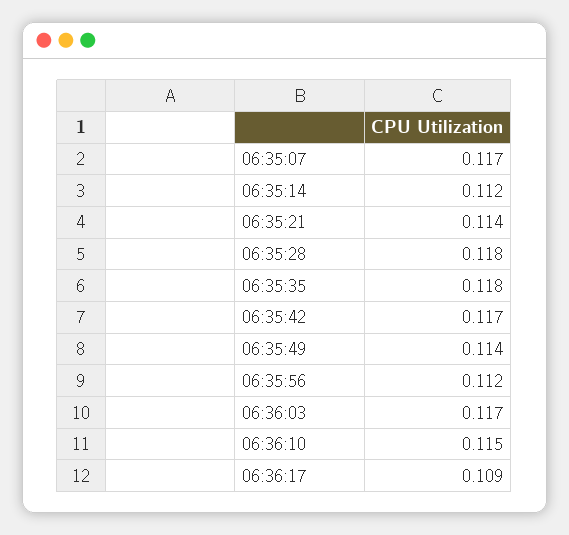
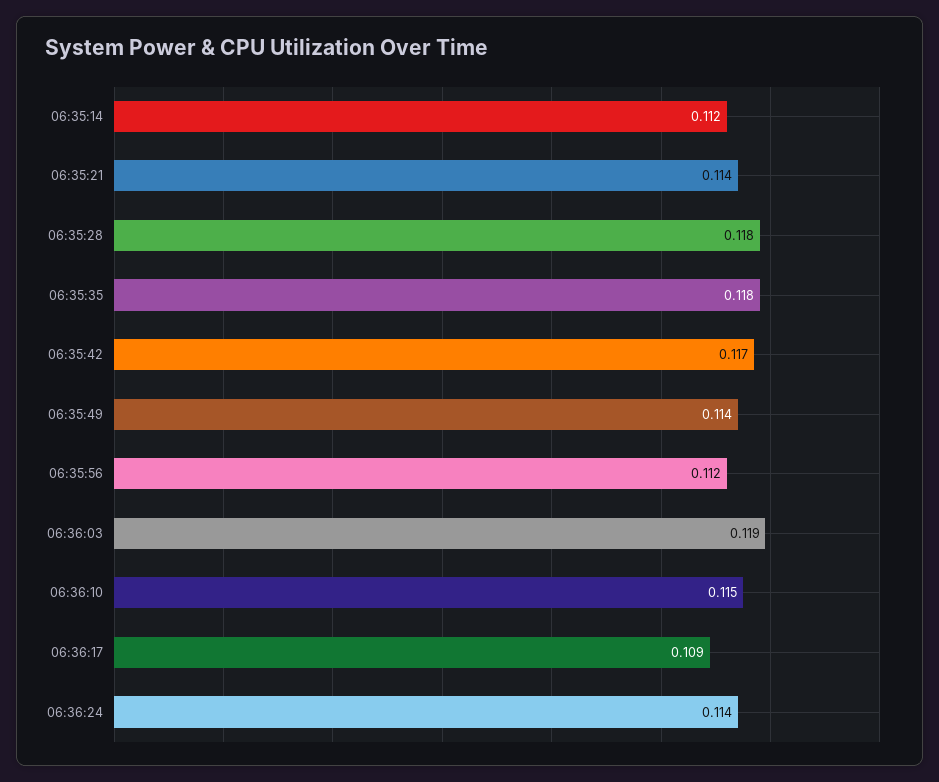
06:35:07: 0.117 -> none
06:36:03: 0.117 -> 0.119
06:36:24: none -> 0.114

